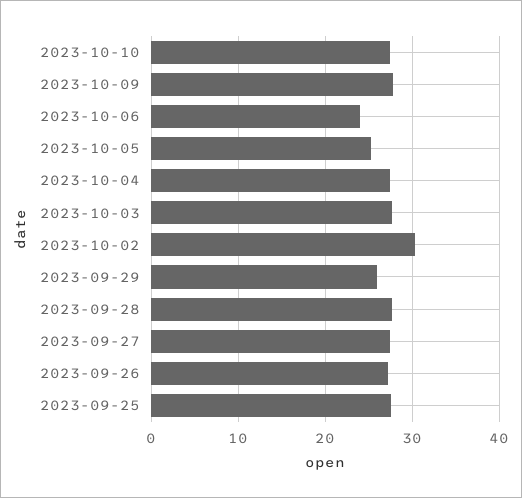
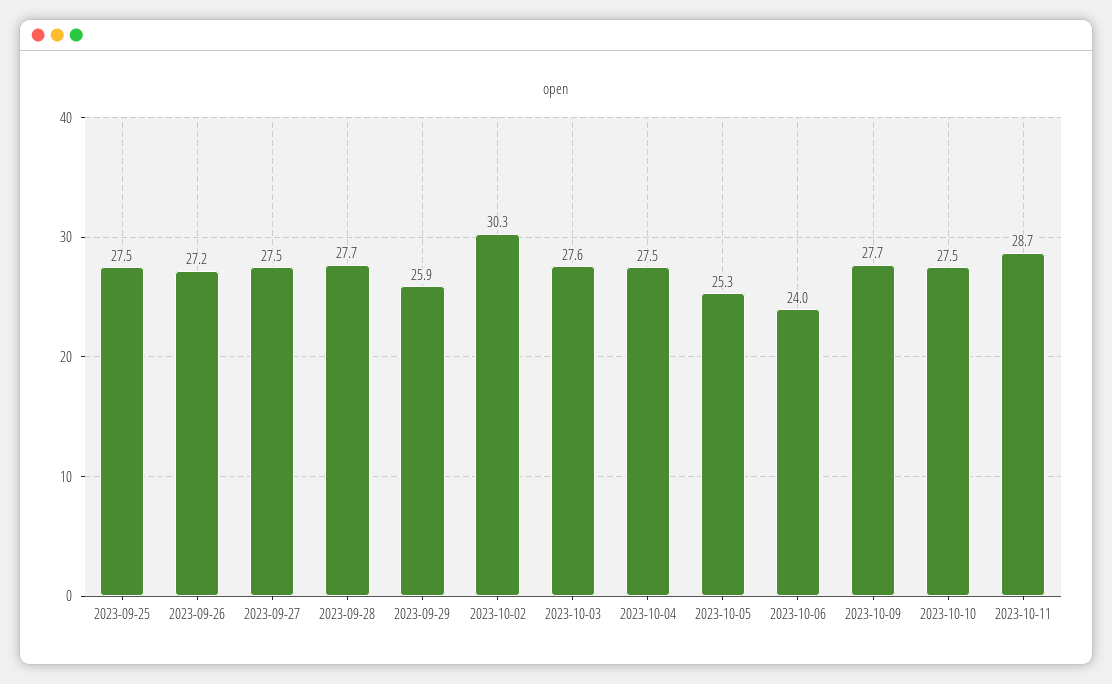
2023-10-11: none -> 28.7

